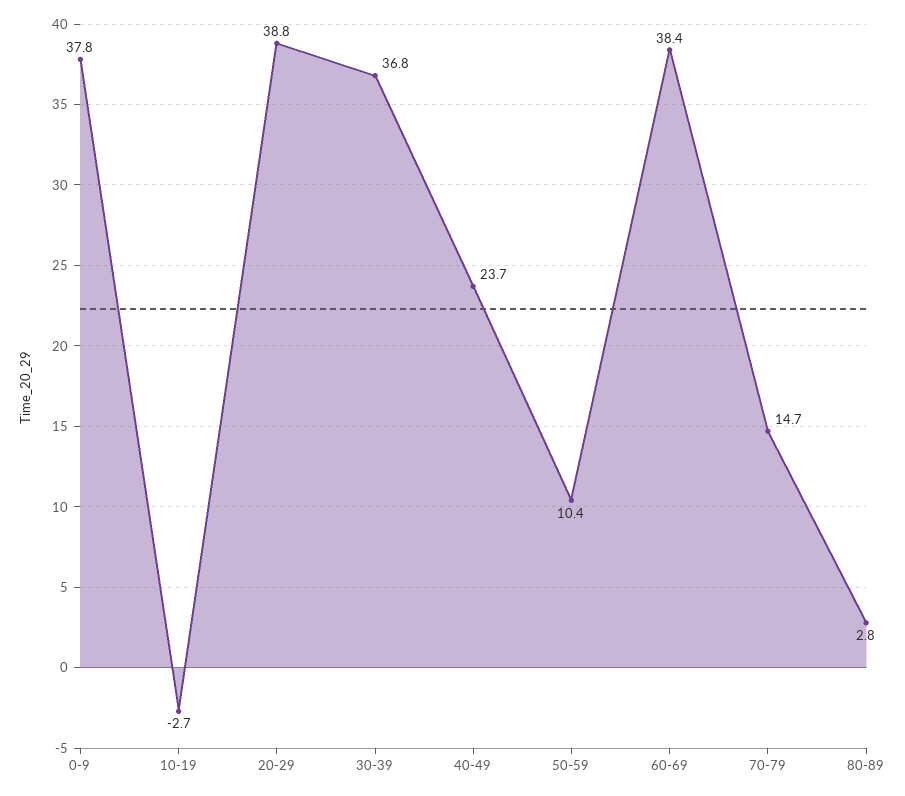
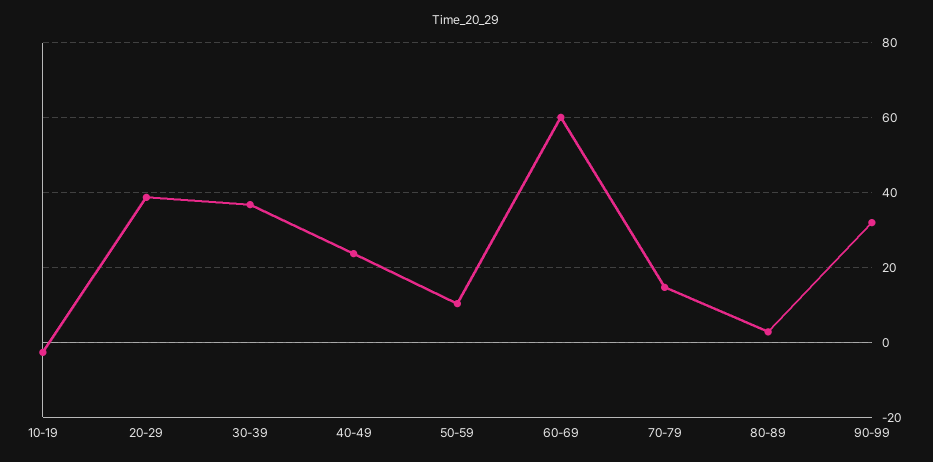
0-9: 37.8 -> none
60-69: 38.4 -> 60
90-99: none -> 32

